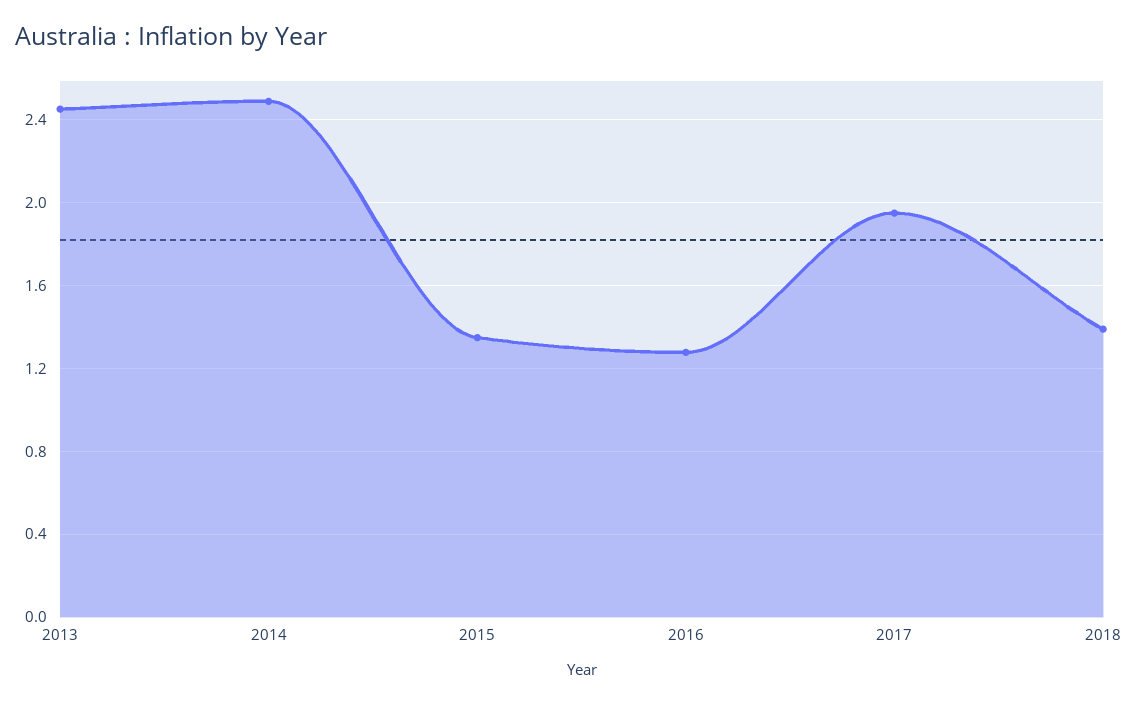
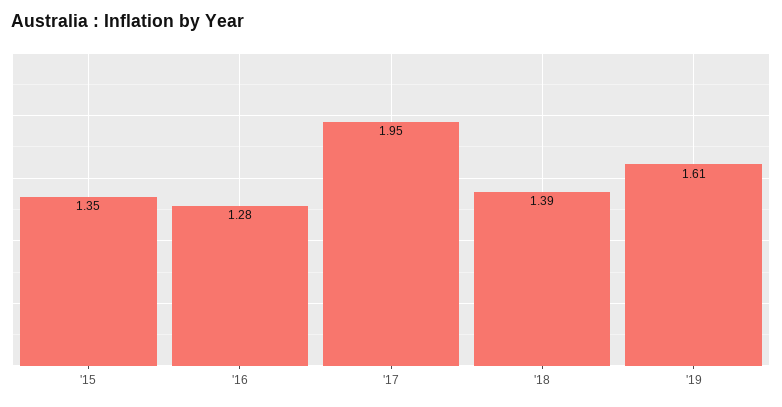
2013: 2.45 -> none
2014: 2.5 -> none
'19: none -> 1.61

